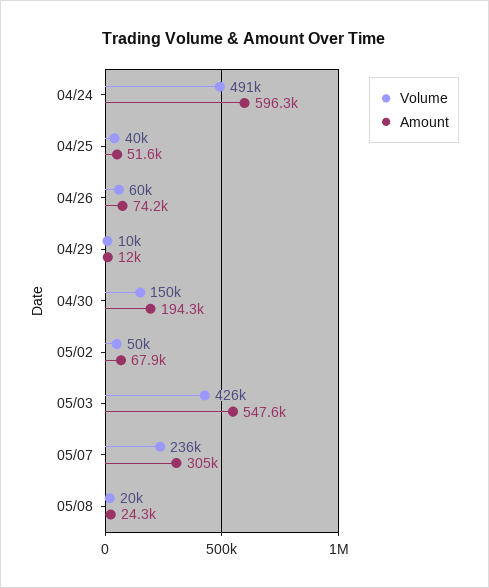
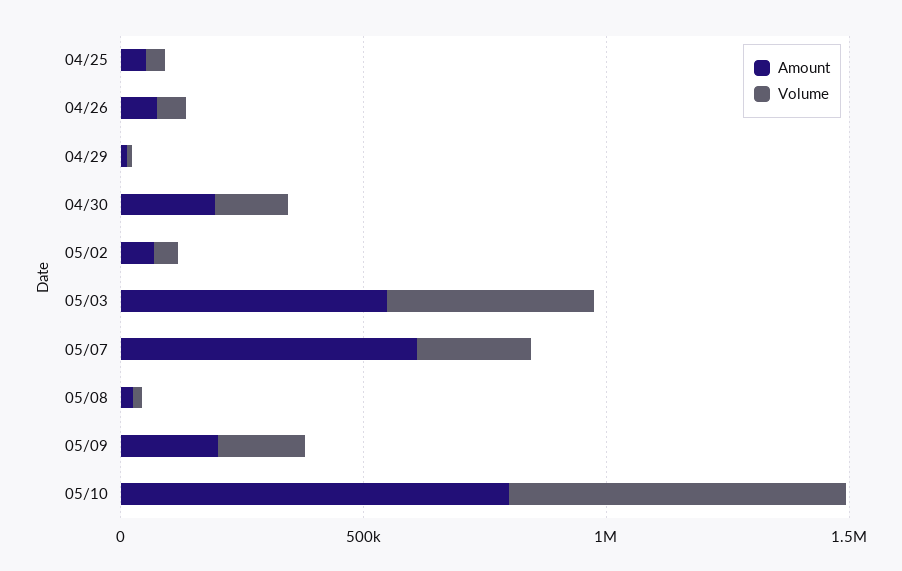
Volume, 04/24: 491000 -> none
Amount, 04/24: 596300 -> none
Amount, 05/07: 305000 -> 600000
Amount, 05/09: none -> 200000
Volume, 05/09: none -> 200000
Amount, 05/10: none -> 800000
Volume, 05/10: none -> 700000

